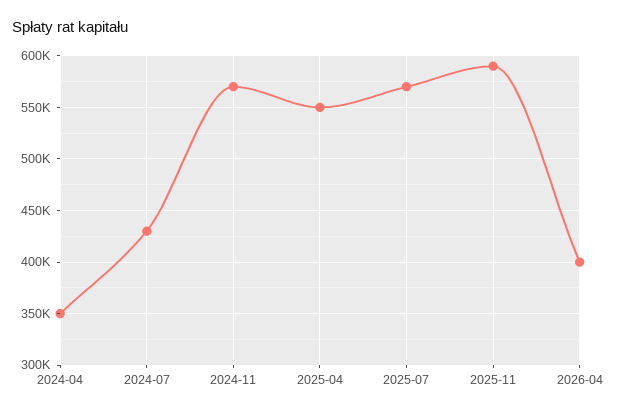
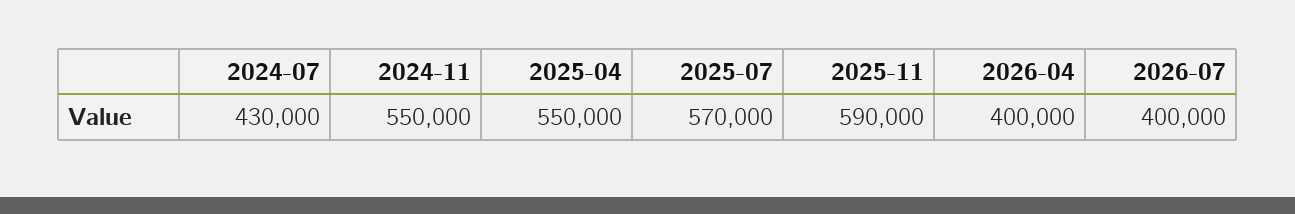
2024-04: 350000 -> none
2024-11: 570000 -> 550000
2026-07: none -> 400000

